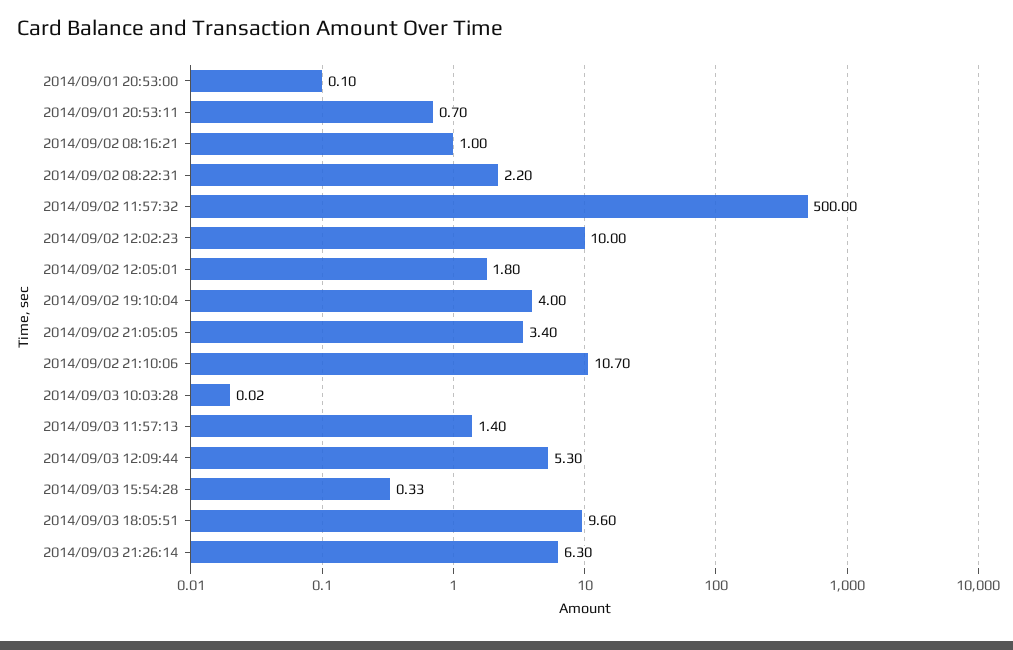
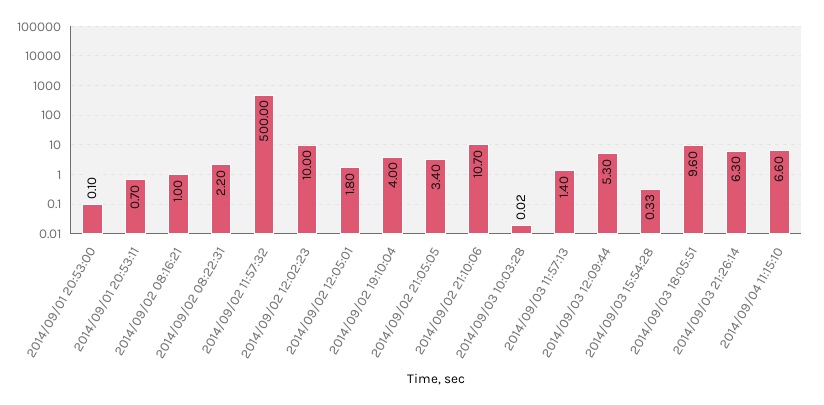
2014/09/04 11:15:10: none -> 6.6

